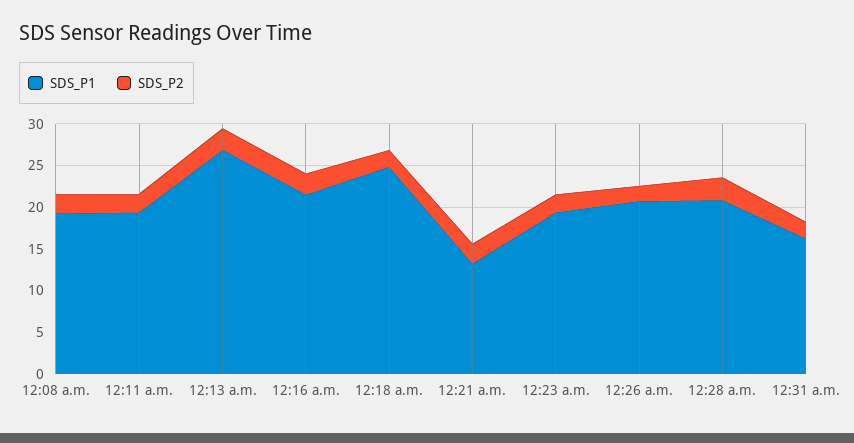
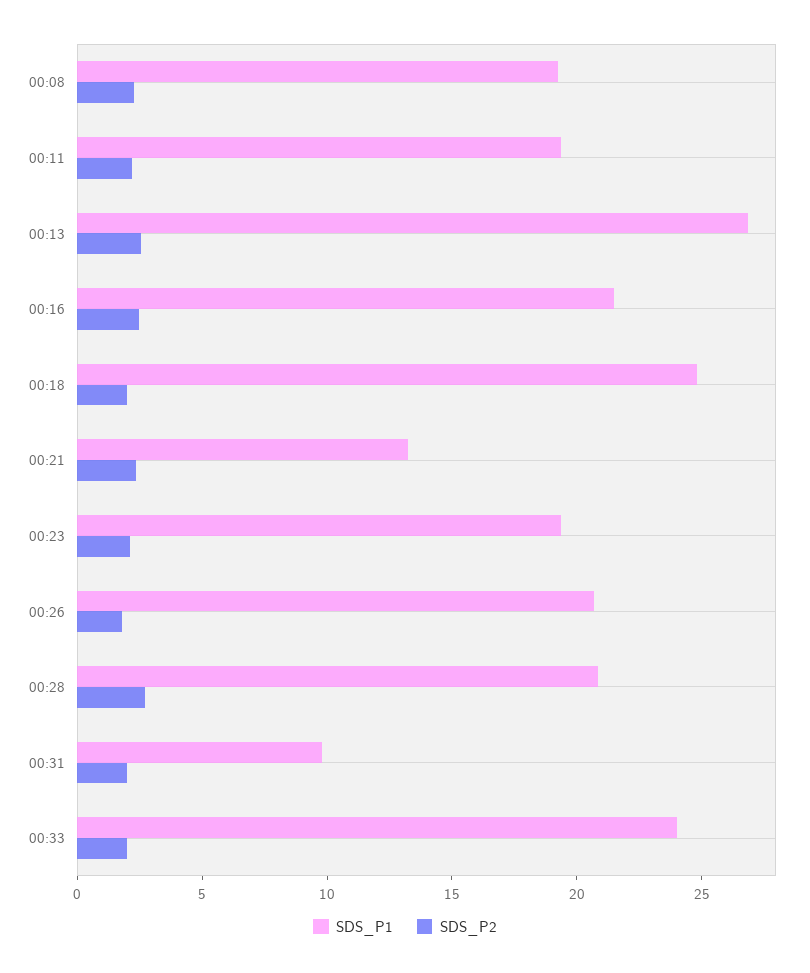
SDS_P1, 12:31 a.m.: 16 -> 10
SDS_P1, 00:33: none -> 24
SDS_P2, 00:33: none -> 2

